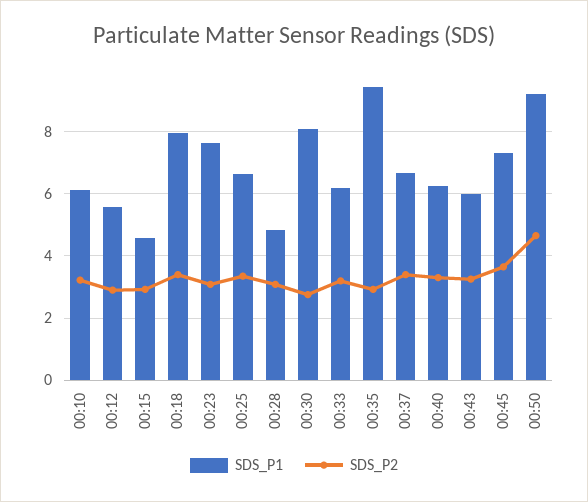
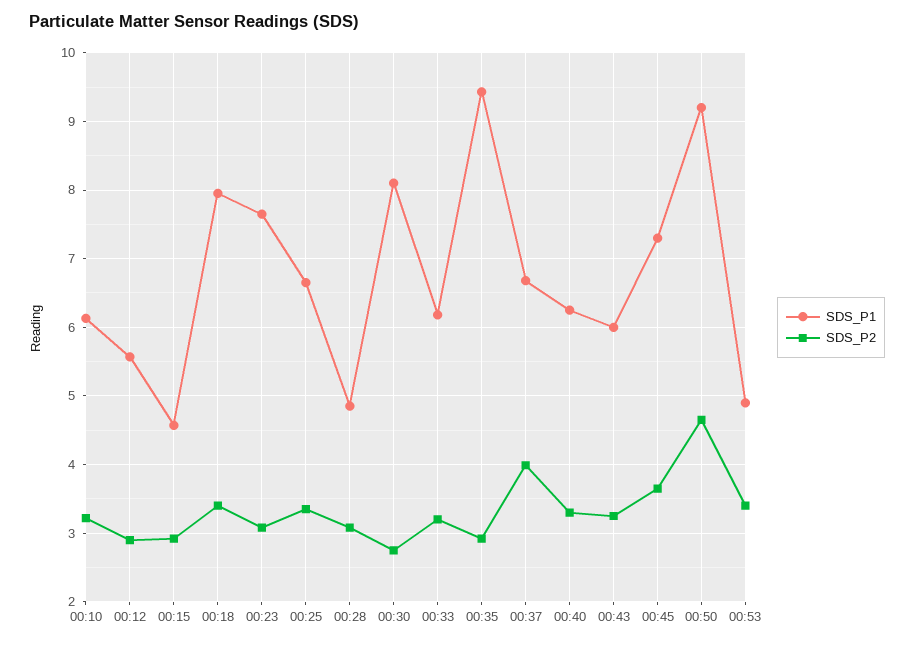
SDS_P2, 00:37: 3.4 -> 4
SDS_P1, 00:53: none -> 4.9
SDS_P2, 00:53: none -> 3.4

